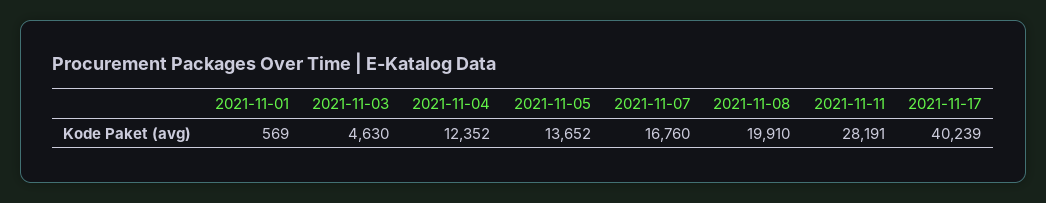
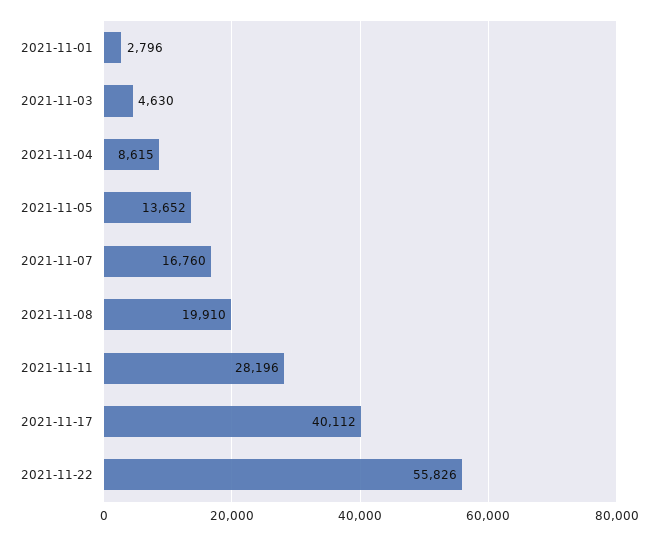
2021-11-01: 569 -> 2796
2021-11-04: 12352 -> 8615
2021-11-11: 28191 -> 28196
2021-11-17: 40239 -> 40112
2021-11-22: none -> 55826

